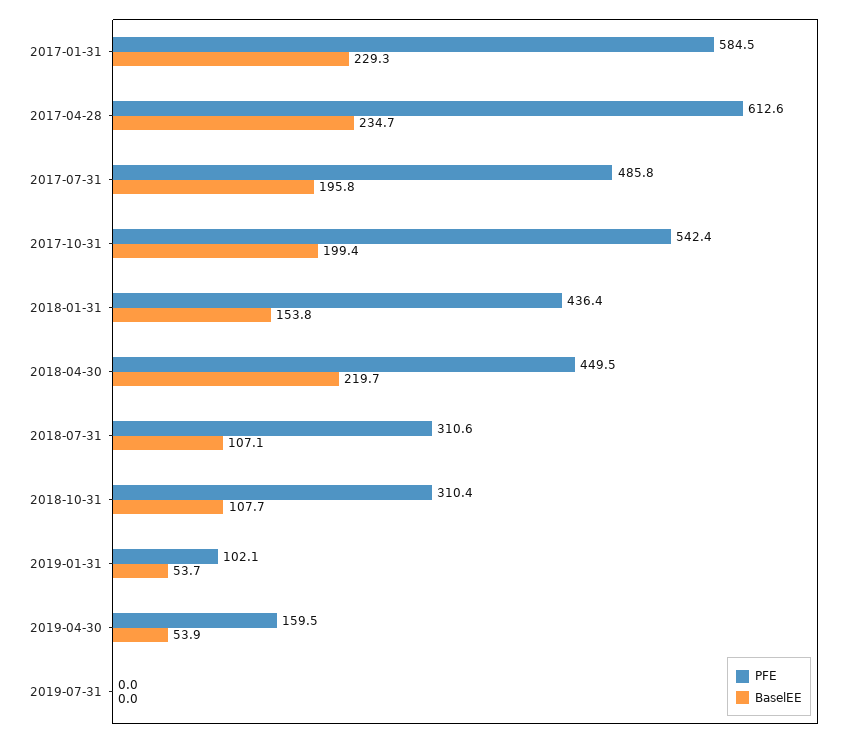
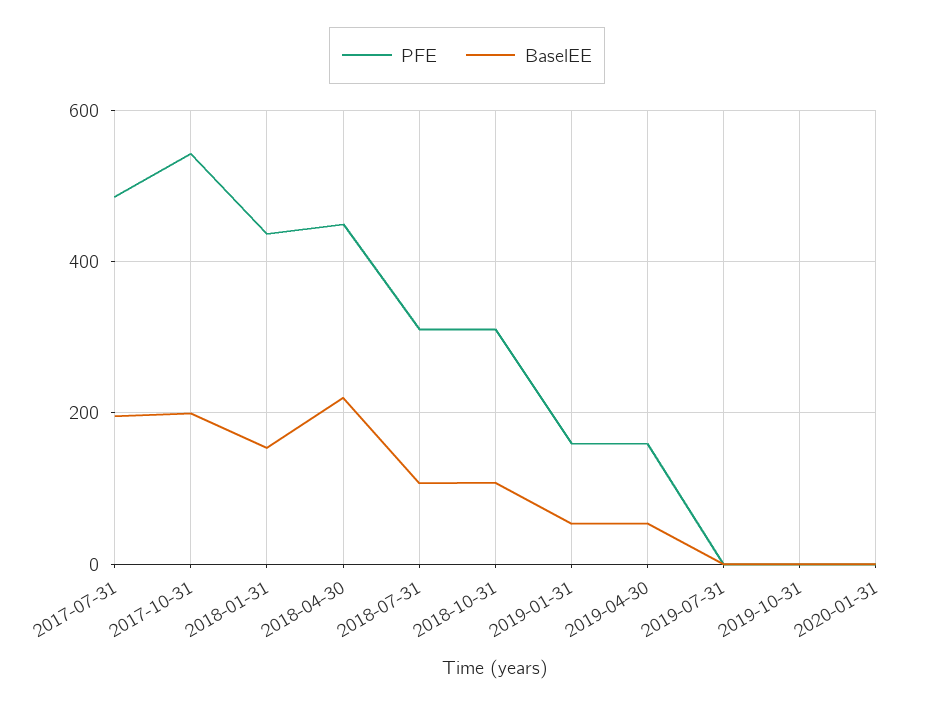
PFE, 2017-01-31: 584.5 -> none
BaselEE, 2017-01-31: 229.3 -> none
PFE, 2017-04-28: 612.6 -> none
BaselEE, 2017-04-28: 234.7 -> none
PFE, 2019-01-31: 102.1 -> 160
PFE, 2019-10-31: none -> 0
BaselEE, 2019-10-31: none -> 0
PFE, 2020-01-31: none -> 0
BaselEE, 2020-01-31: none -> 0

